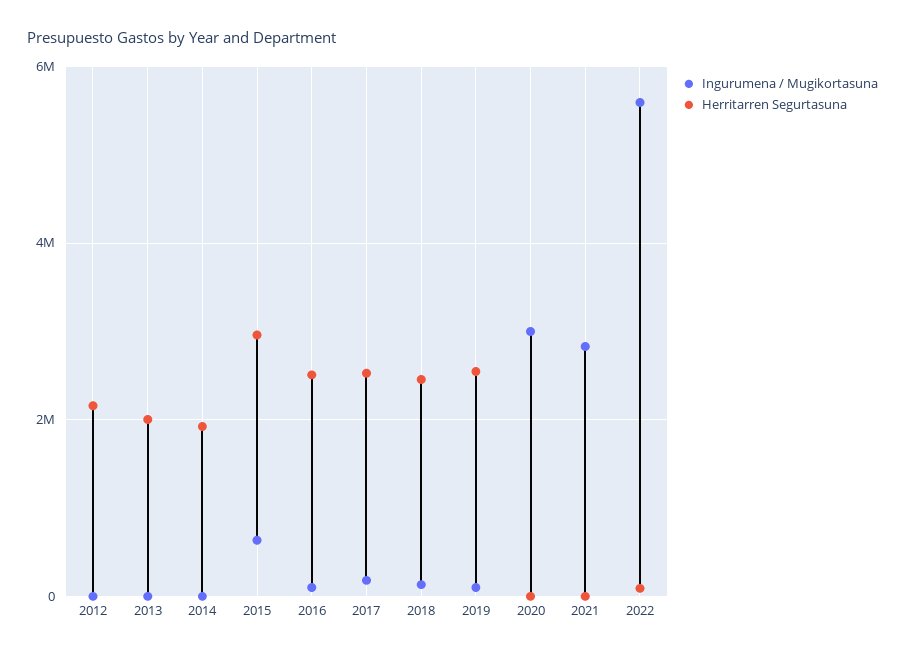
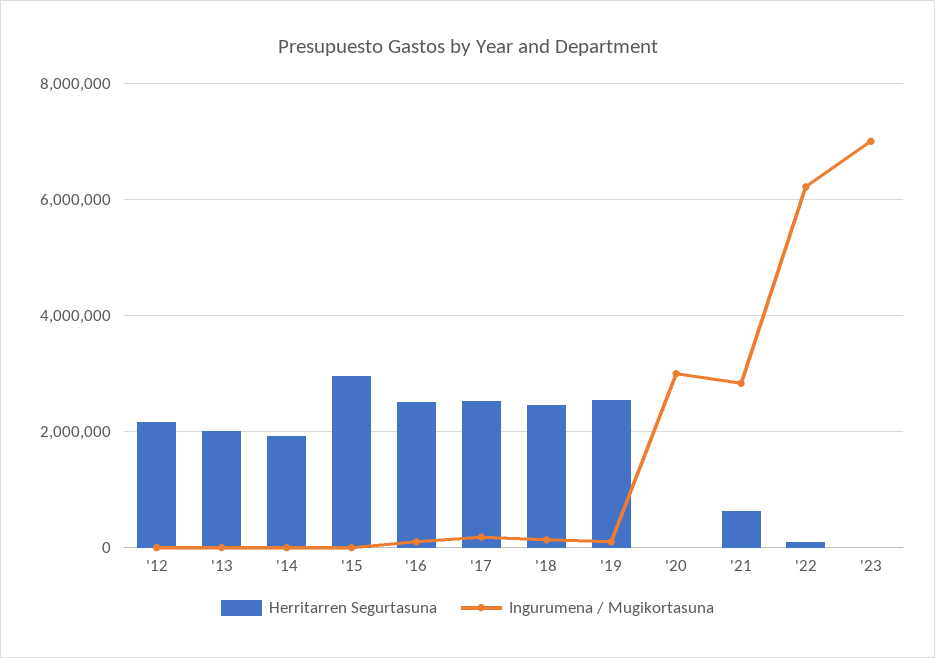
Ingurumena / Mugikortasuna, 2015: 600000 -> 0
Herritarren Segurtasuna, 2021: 0 -> 600000
Ingurumena / Mugikortasuna, 2022: 5600000 -> 6200000
Herritarren Segurtasuna, '23: none -> 0
Ingurumena / Mugikortasuna, '23: none -> 7000000

